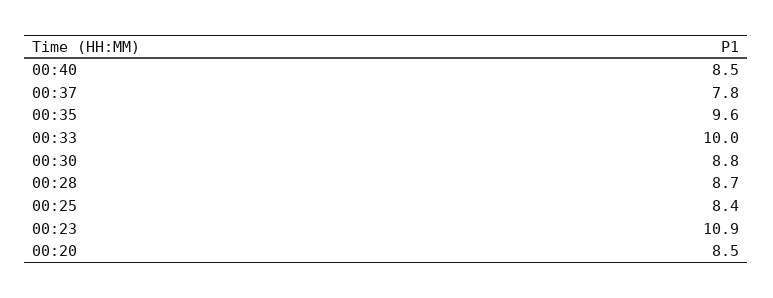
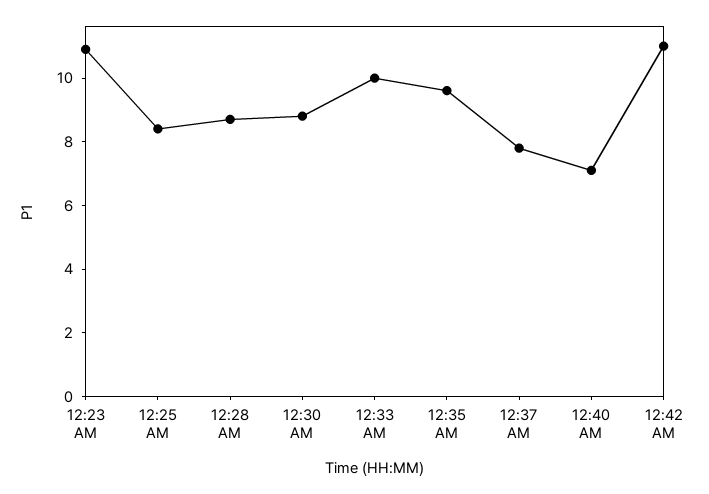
00:40: 8.5 -> 7
00:20: 8.5 -> none
12:42 AM: none -> 11

